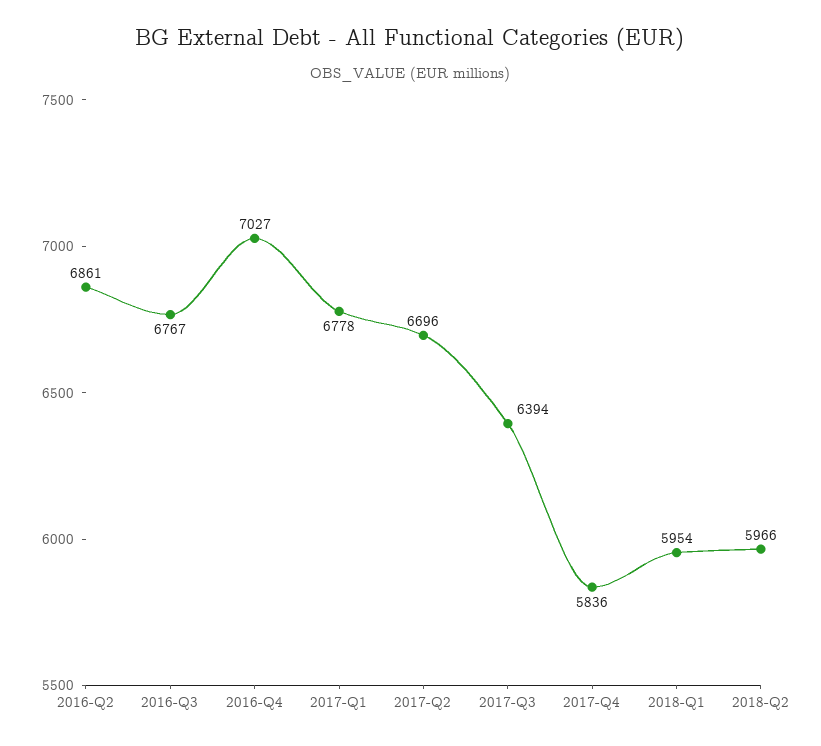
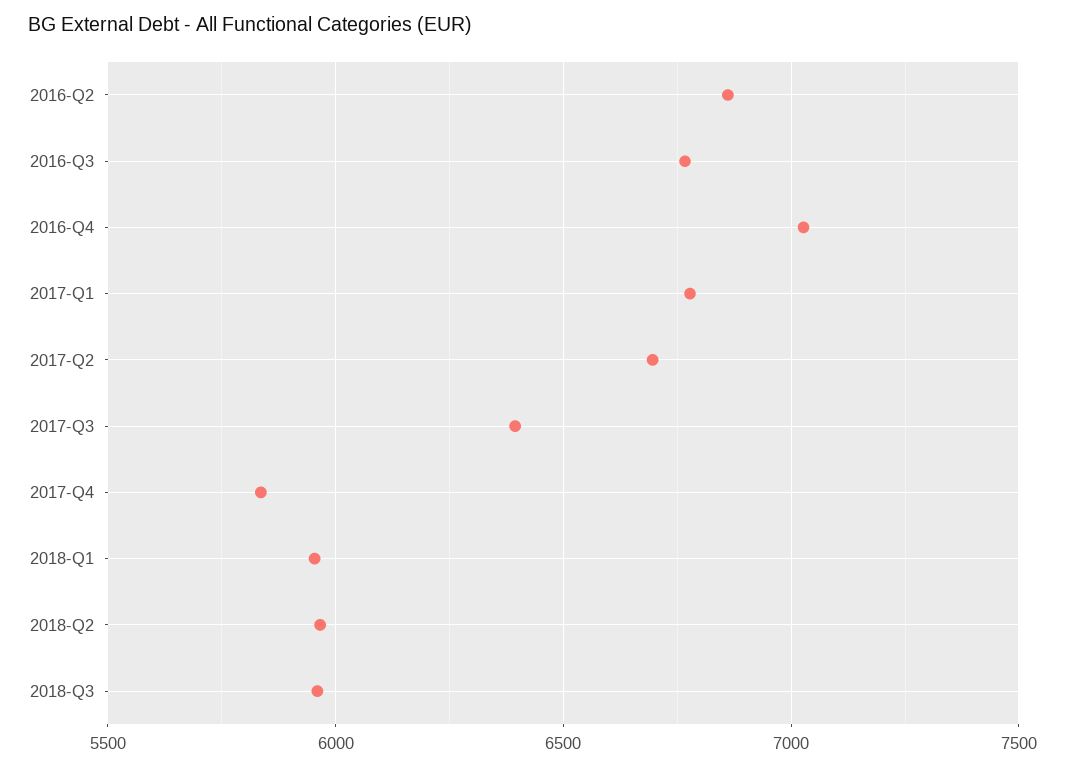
2018-Q3: none -> 5950

